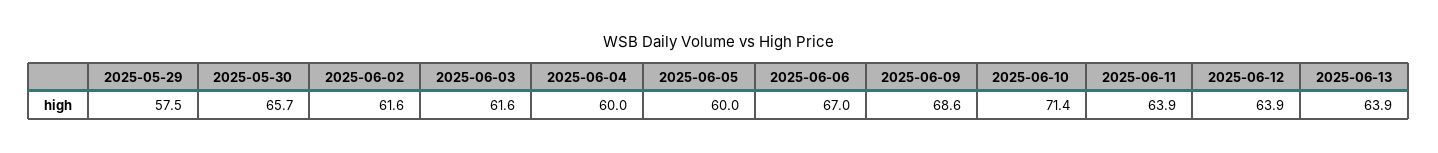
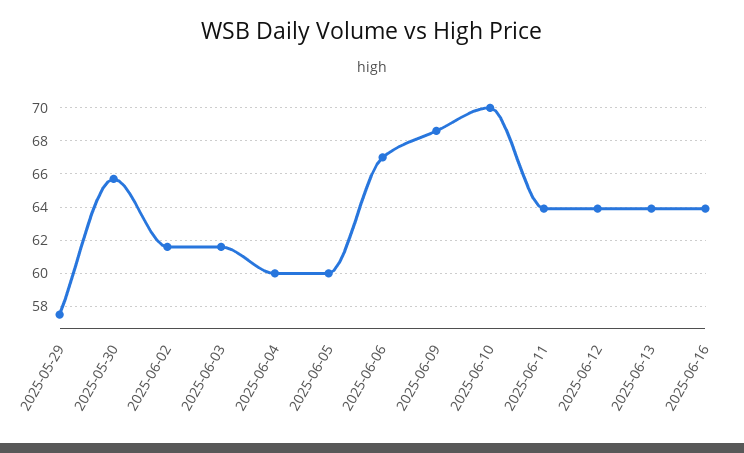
2025-06-10: 71.4 -> 70
2025-06-16: none -> 64

